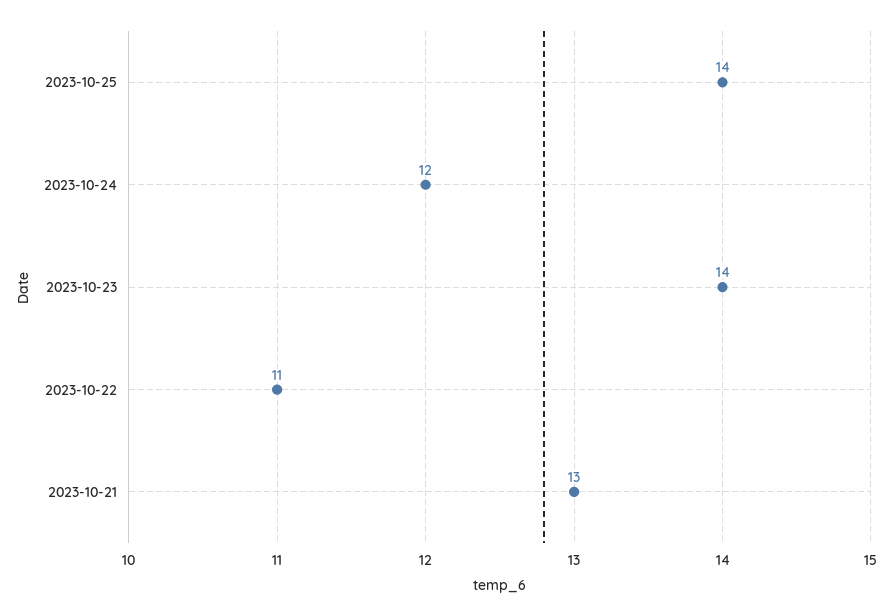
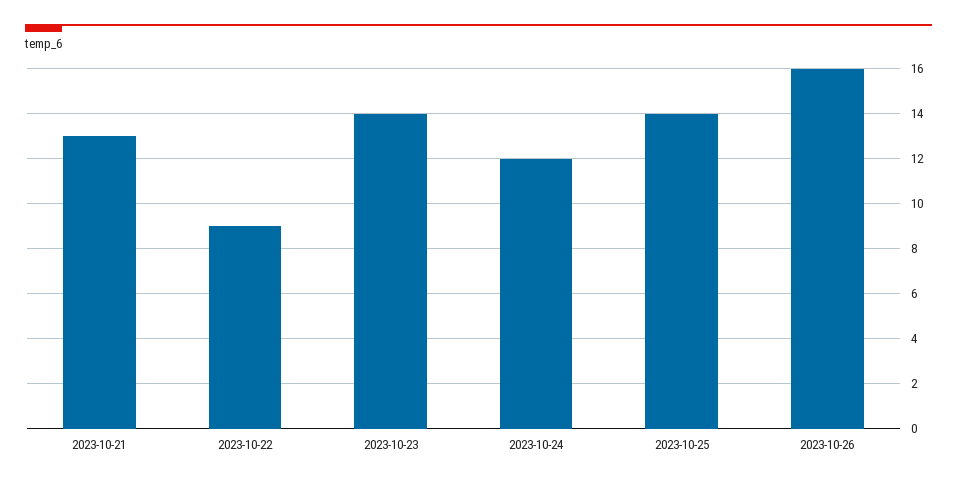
2023-10-22: 11 -> 9
2023-10-26: none -> 16

